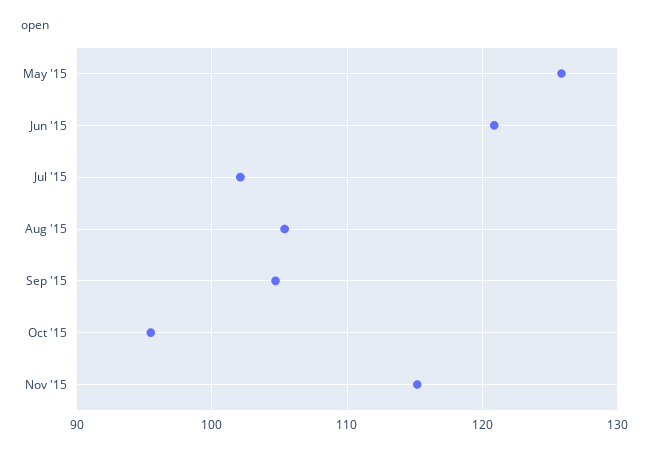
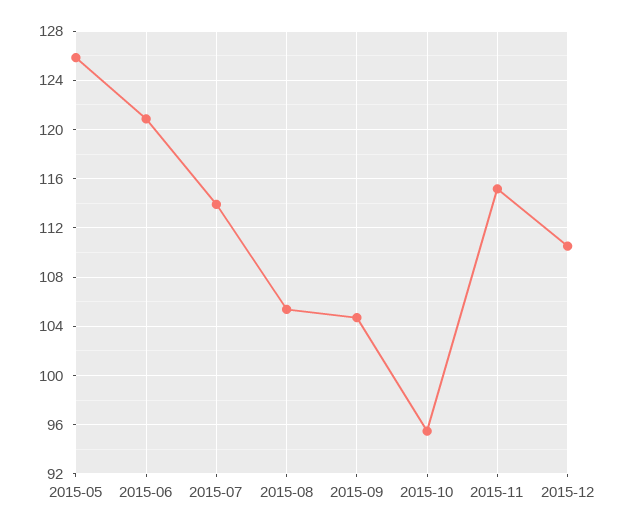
Jul '15: 102 -> 114
2015-12: none -> 110.5

